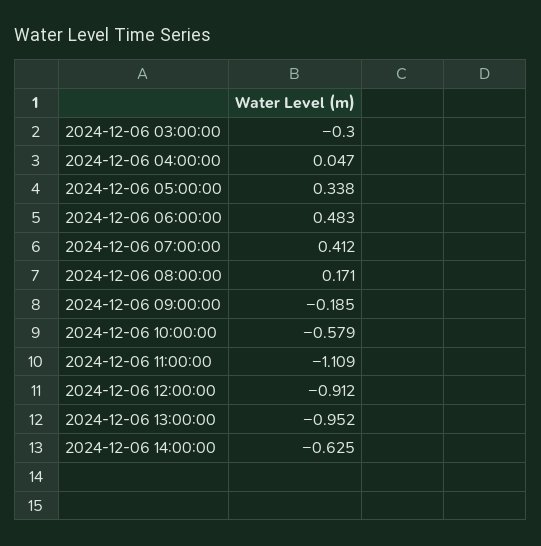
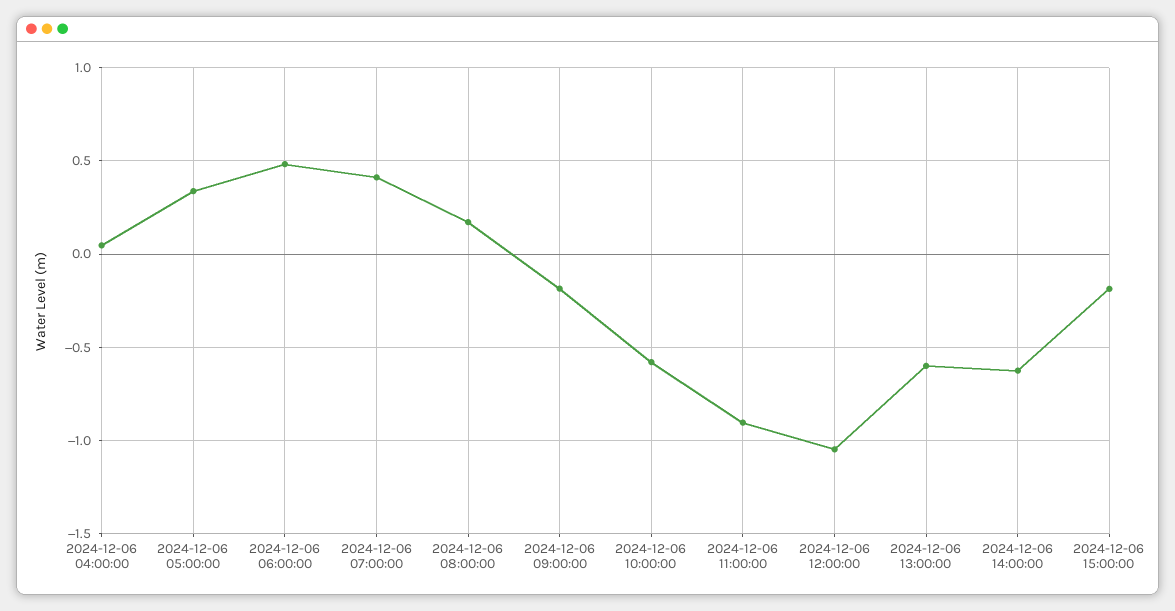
2024-12-06 03:00:00: -0.3 -> none
2024-12-06 11:00:00: -1.109 -> -0.9
2024-12-06 12:00:00: -0.912 -> -1.05
2024-12-06 13:00:00: -0.952 -> -0.6
2024-12-06 15:00:00: none -> -0.2

